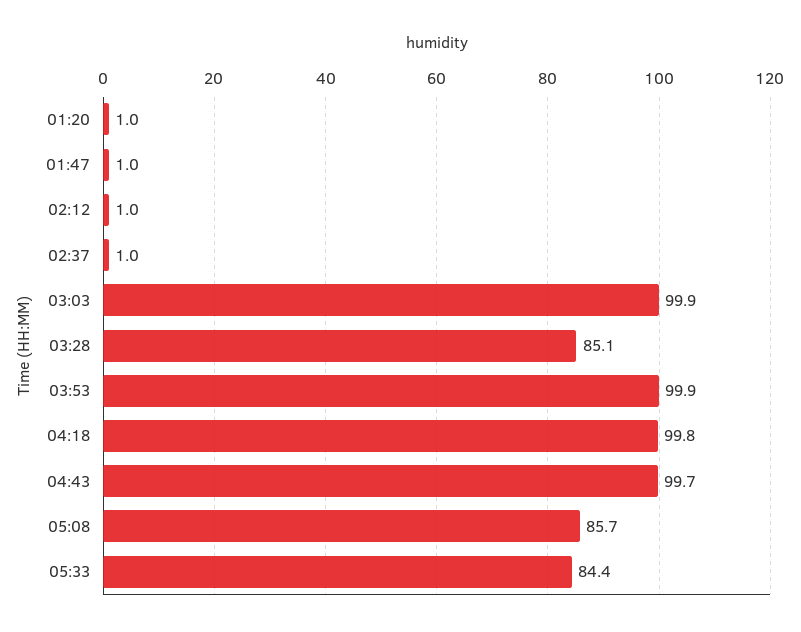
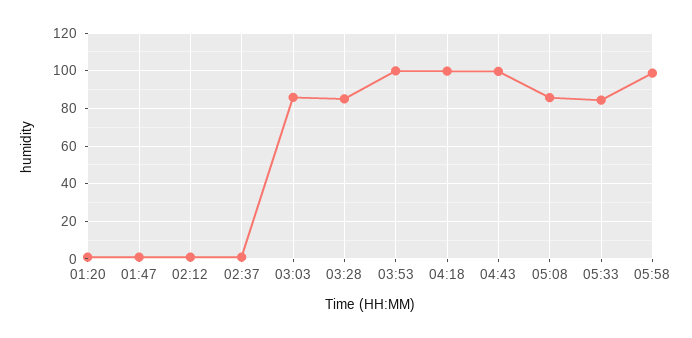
03:03: 99.9 -> 85
05:58: none -> 100

